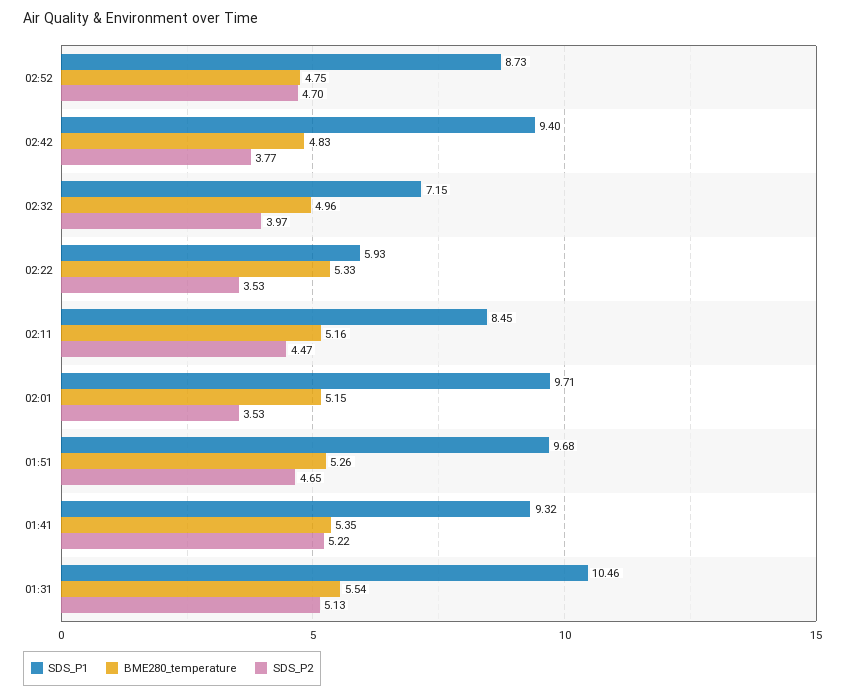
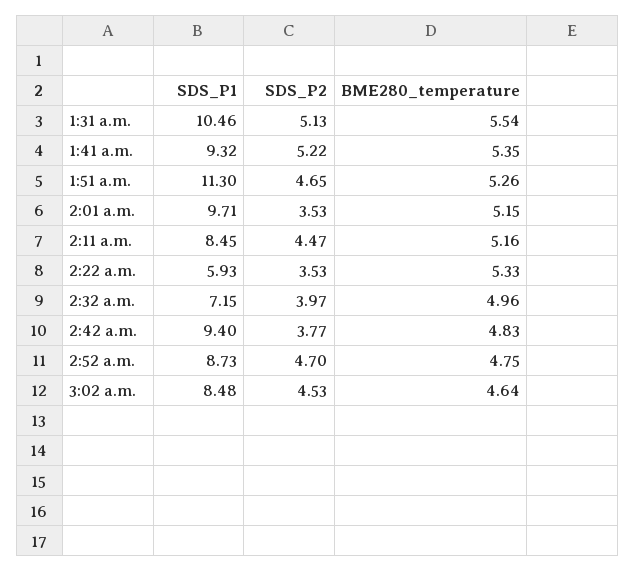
SDS_P1, 01:51: 9.68 -> 11.3
SDS_P1, 3:02 a.m.: none -> 8.48
SDS_P2, 3:02 a.m.: none -> 4.53
BME280_temperature, 3:02 a.m.: none -> 4.64

